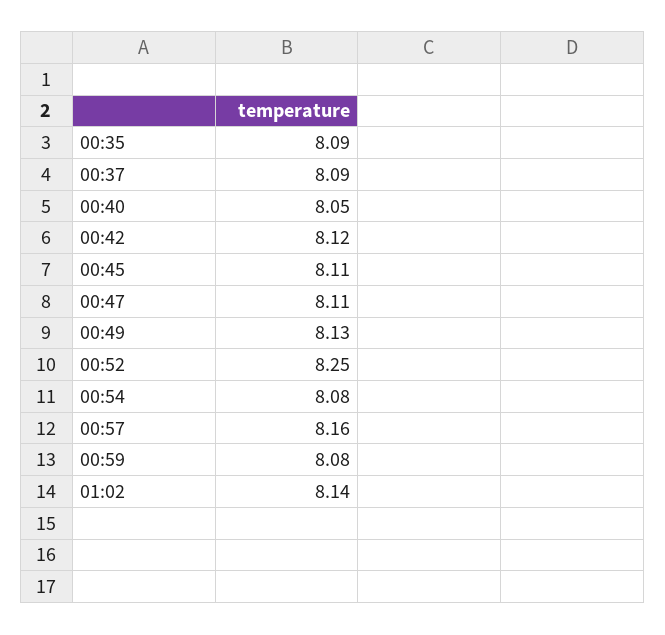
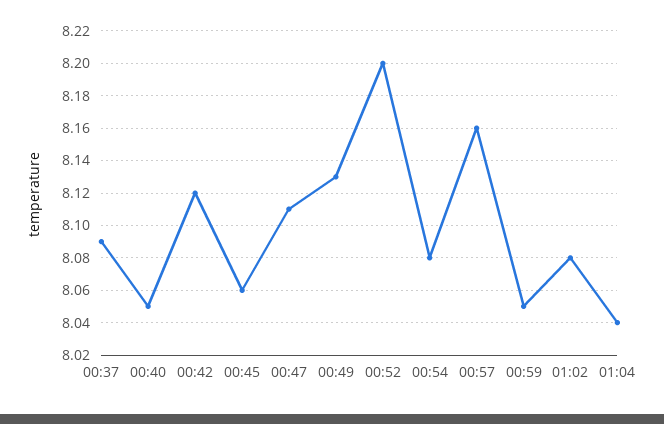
00:35: 8.09 -> none
00:45: 8.11 -> 8.06
00:52: 8.25 -> 8.2
00:59: 8.08 -> 8.05
01:02: 8.14 -> 8.08
01:04: none -> 8.04

